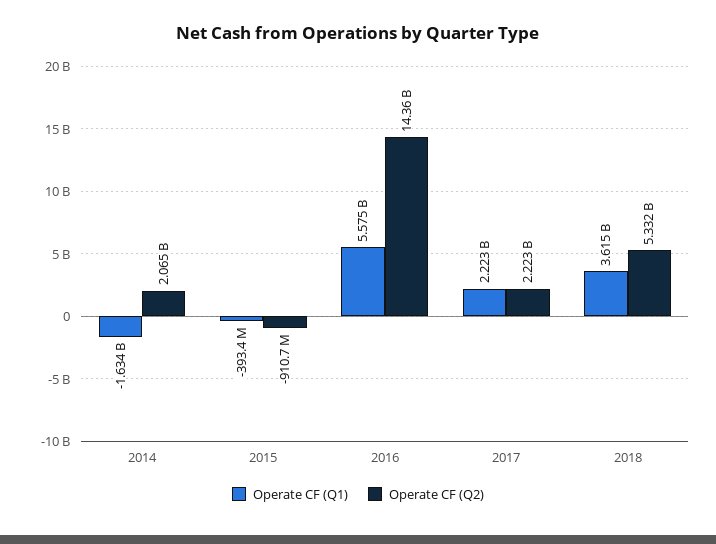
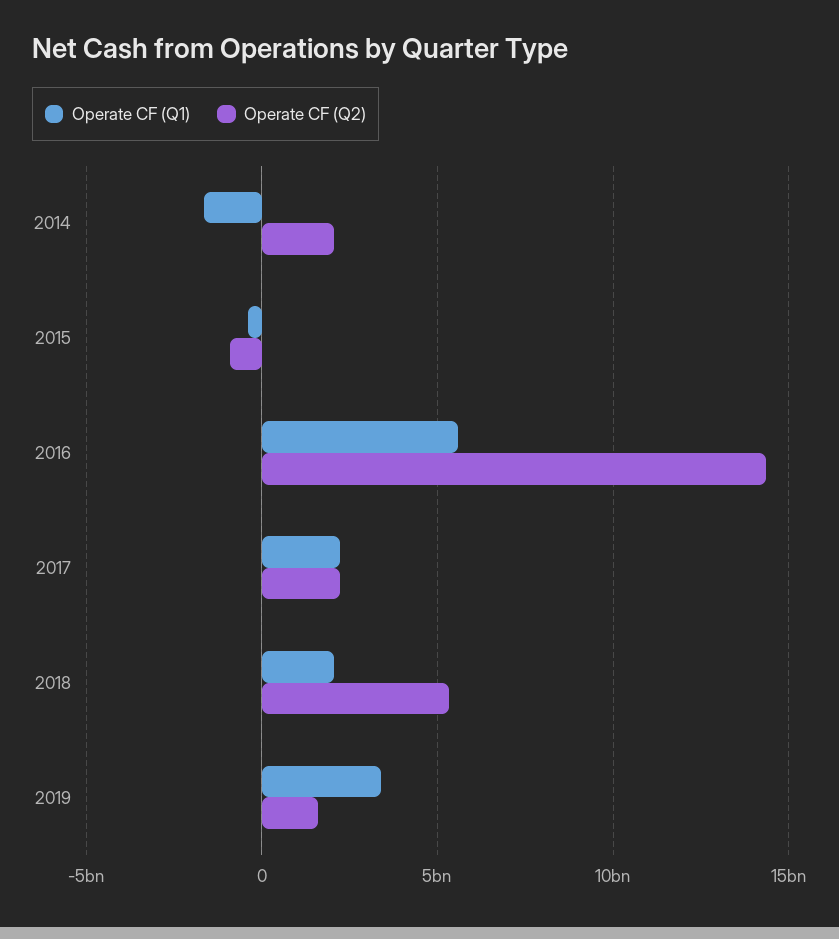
Operate CF (Q1), 2018: 3615000000 -> 2000000000
Operate CF (Q1), 2019: none -> 3500000000
Operate CF (Q2), 2019: none -> 1500000000

